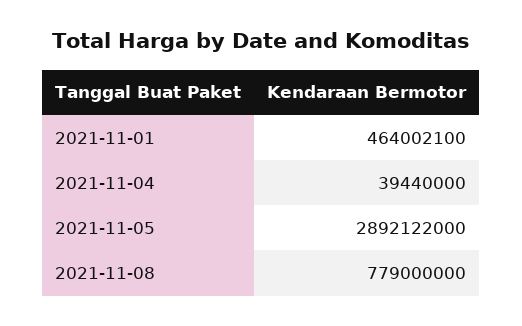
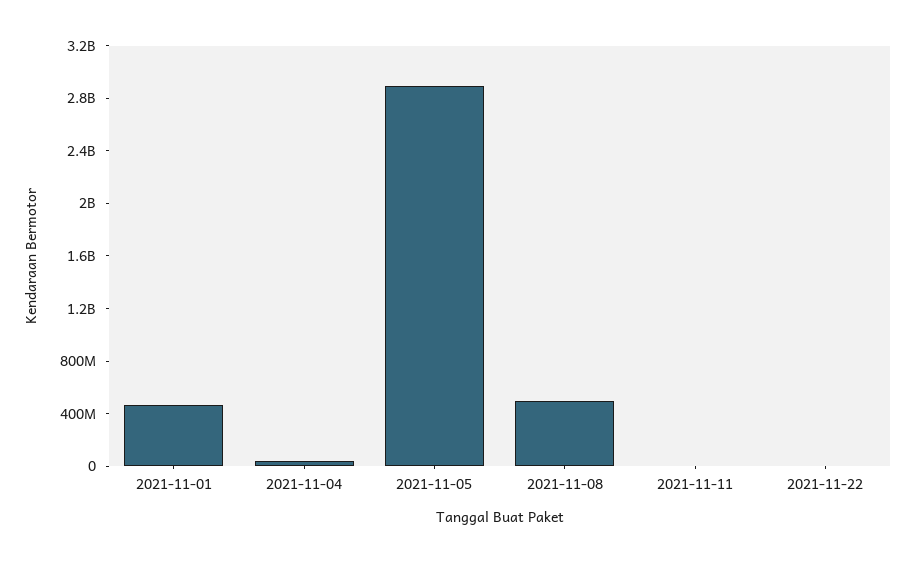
2021-11-08: 779000000 -> 500000000
2021-11-11: none -> 0
2021-11-22: none -> 0

